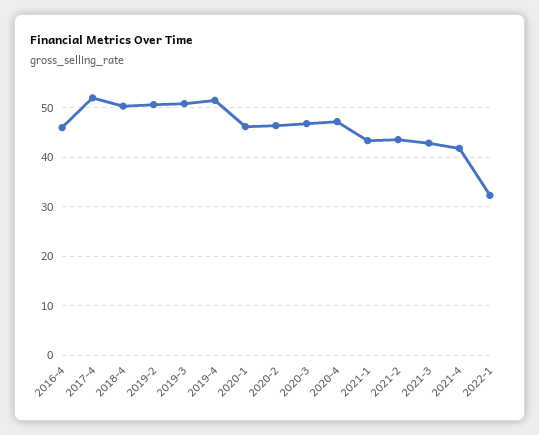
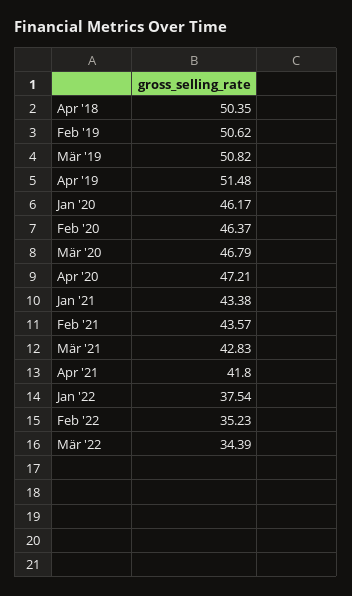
2016-4: 46 -> none
2017-4: 52 -> none
2022-1: 32 -> 37.54
Feb '22: none -> 35.23
Mär '22: none -> 34.39

